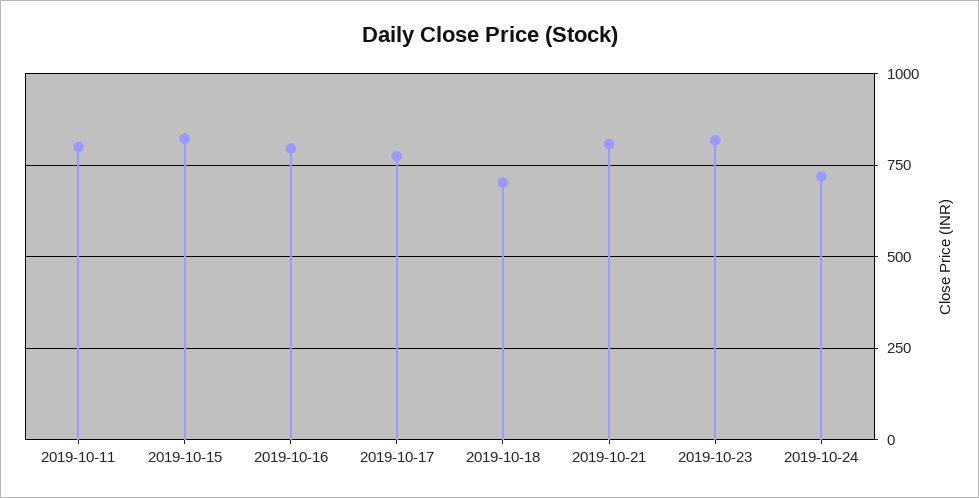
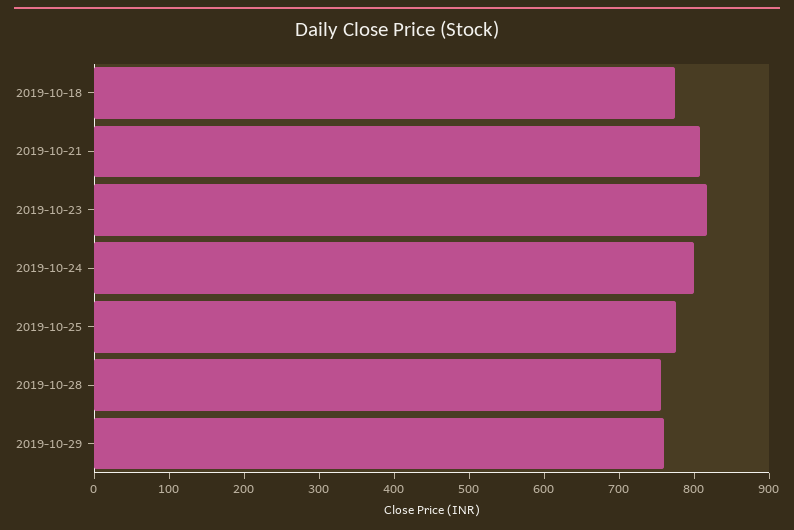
2019-10-11: 800 -> none
2019-10-15: 825 -> none
2019-10-16: 800 -> none
2019-10-17: 775 -> none
2019-10-18: 700 -> 780
2019-10-24: 725 -> 800
2019-10-25: none -> 780
2019-10-28: none -> 760
2019-10-29: none -> 760

